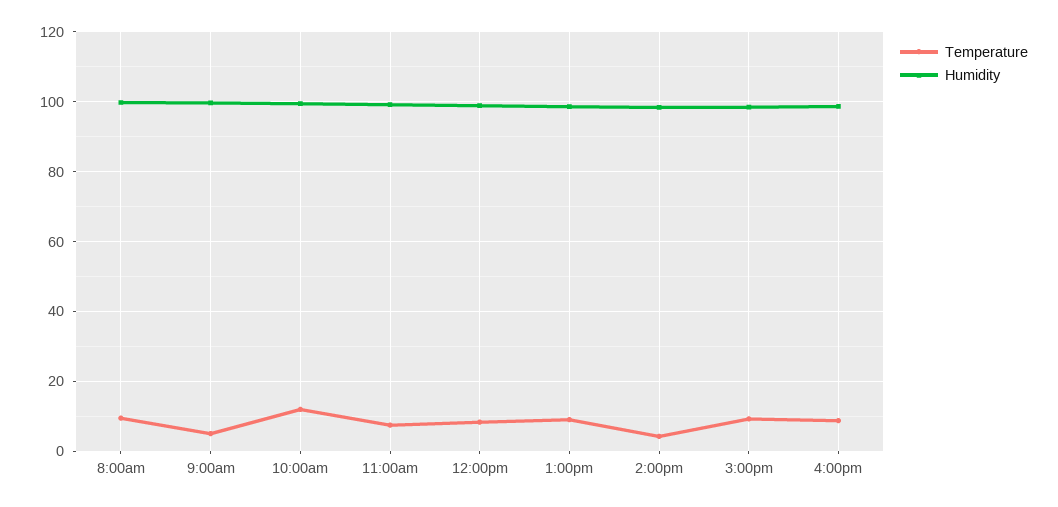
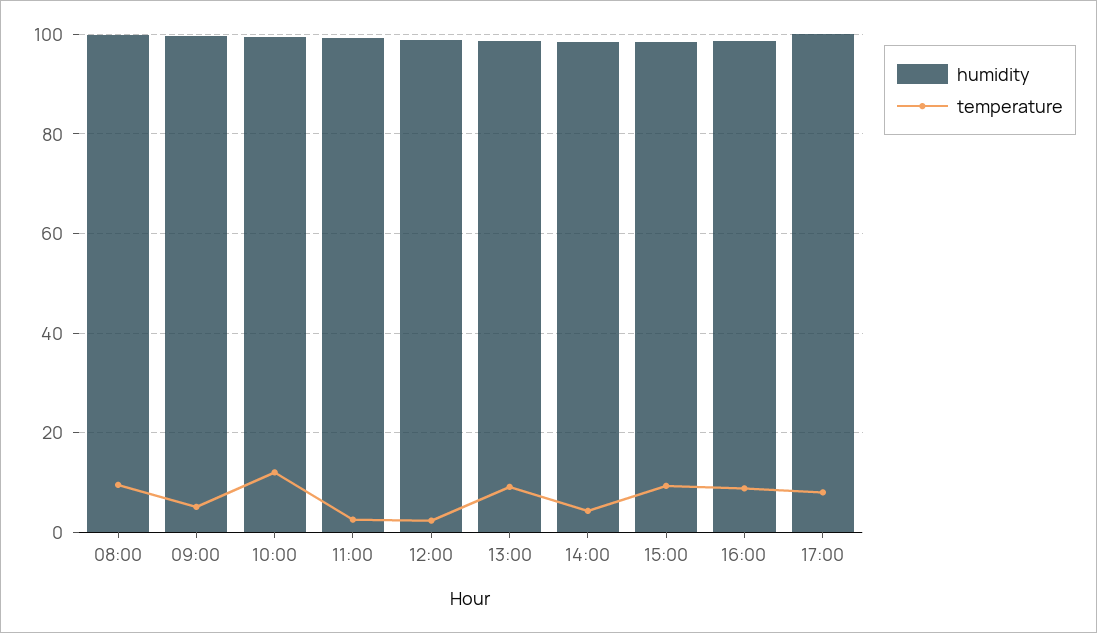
Temperature, 11:00am: 8 -> 2
Temperature, 12:00pm: 8 -> 2
Humidity, 17:00: none -> 100
Temperature, 17:00: none -> 8

